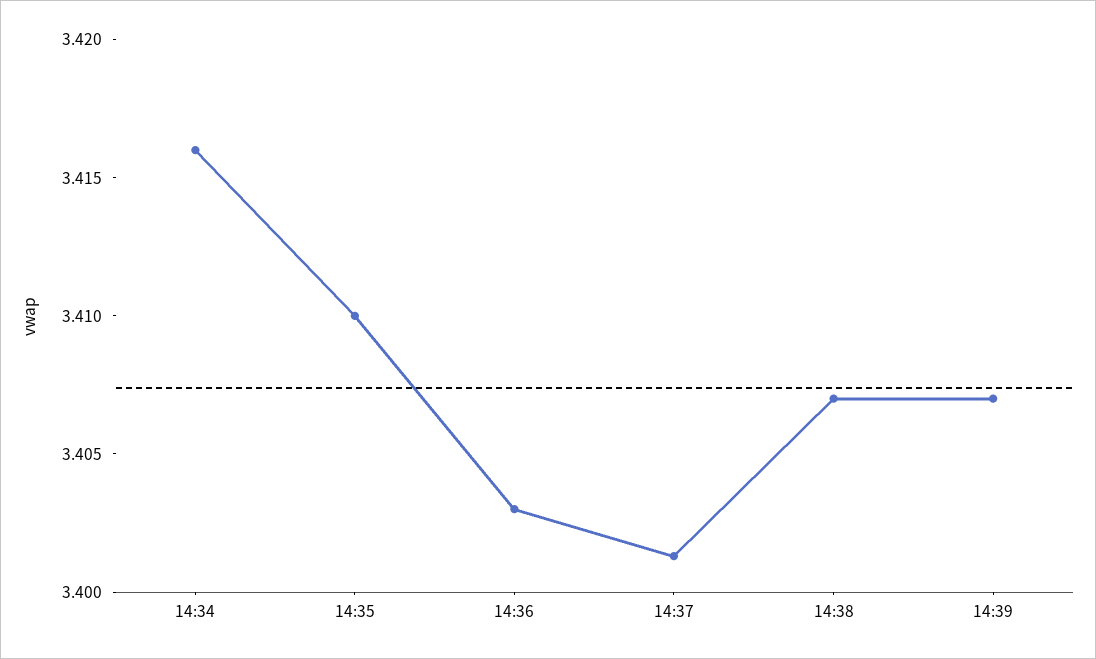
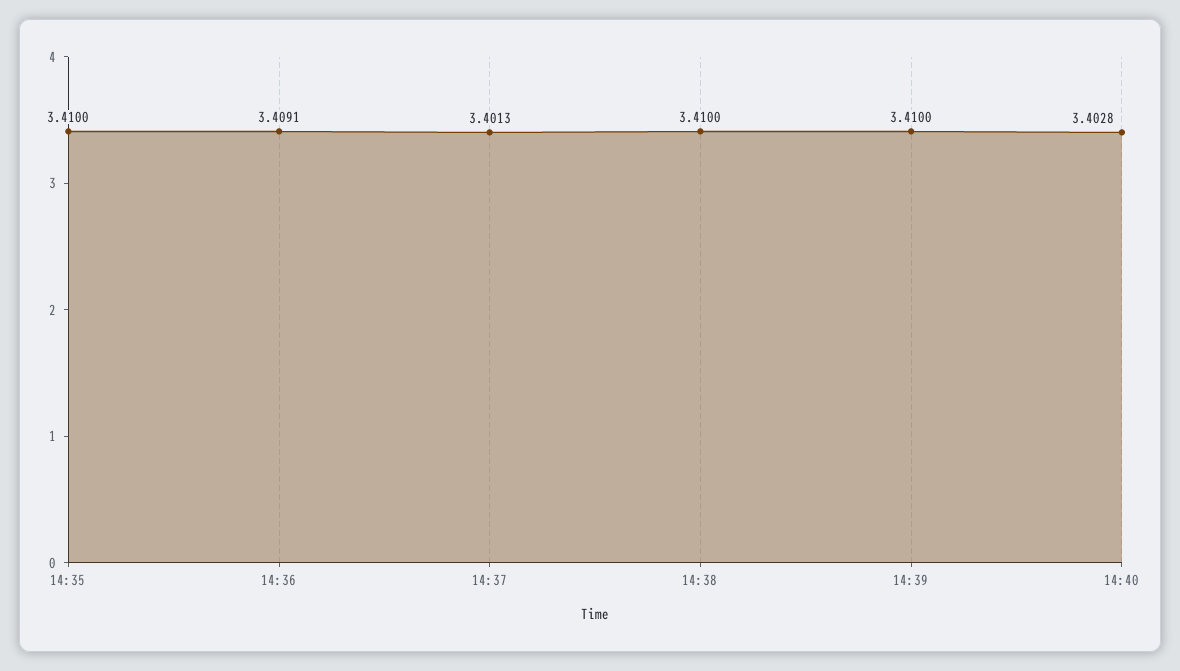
14:34: 3.416 -> none
14:36: 3.403 -> 3.4091
14:38: 3.407 -> 3.41
14:39: 3.407 -> 3.41
14:40: none -> 3.4028

